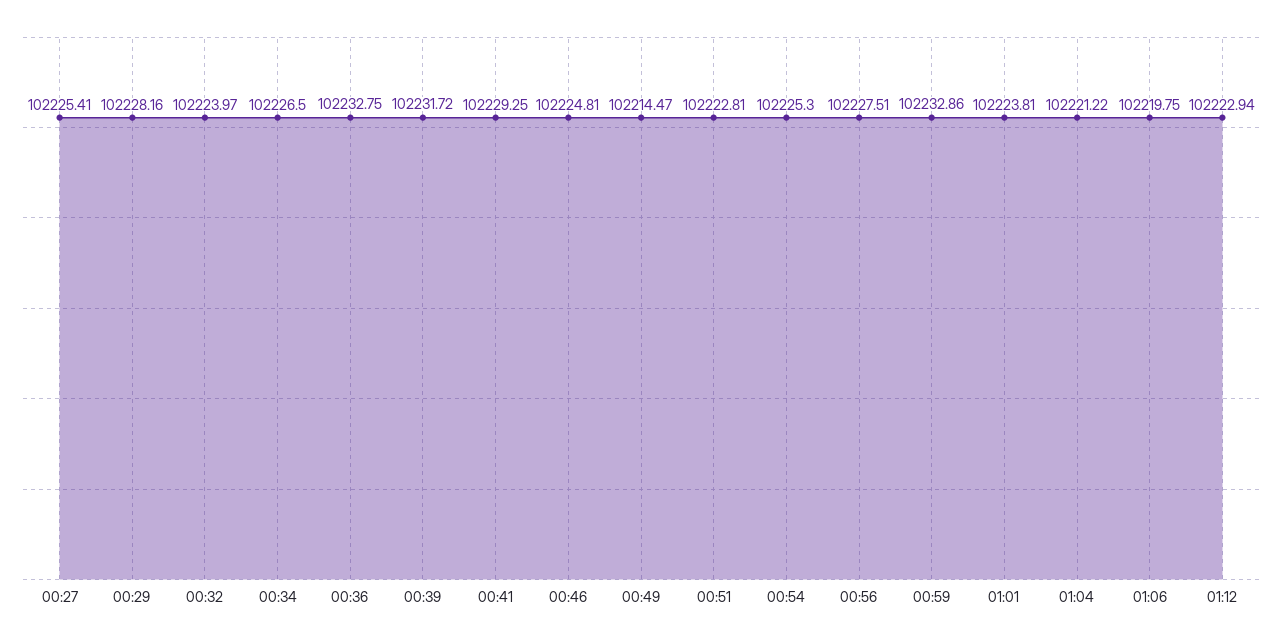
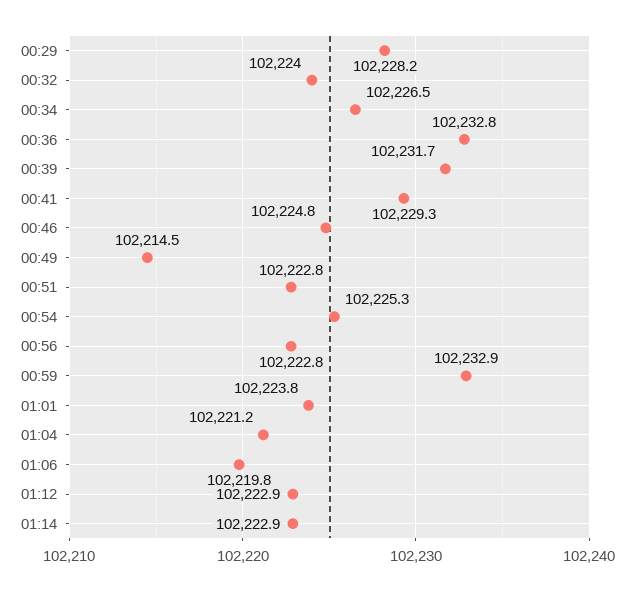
00:27: 102225.41 -> none
00:56: 102227.51 -> 102222.8
01:14: none -> 102222.9

